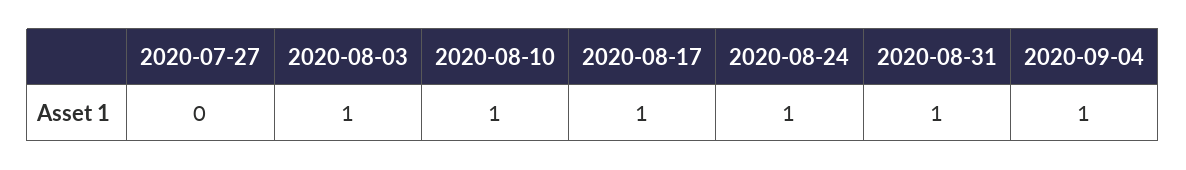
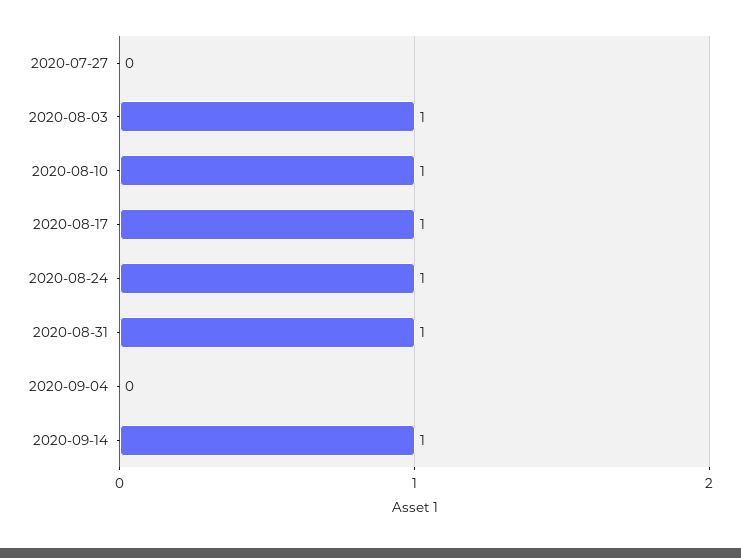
2020-09-04: 1 -> 0
2020-09-14: none -> 1

